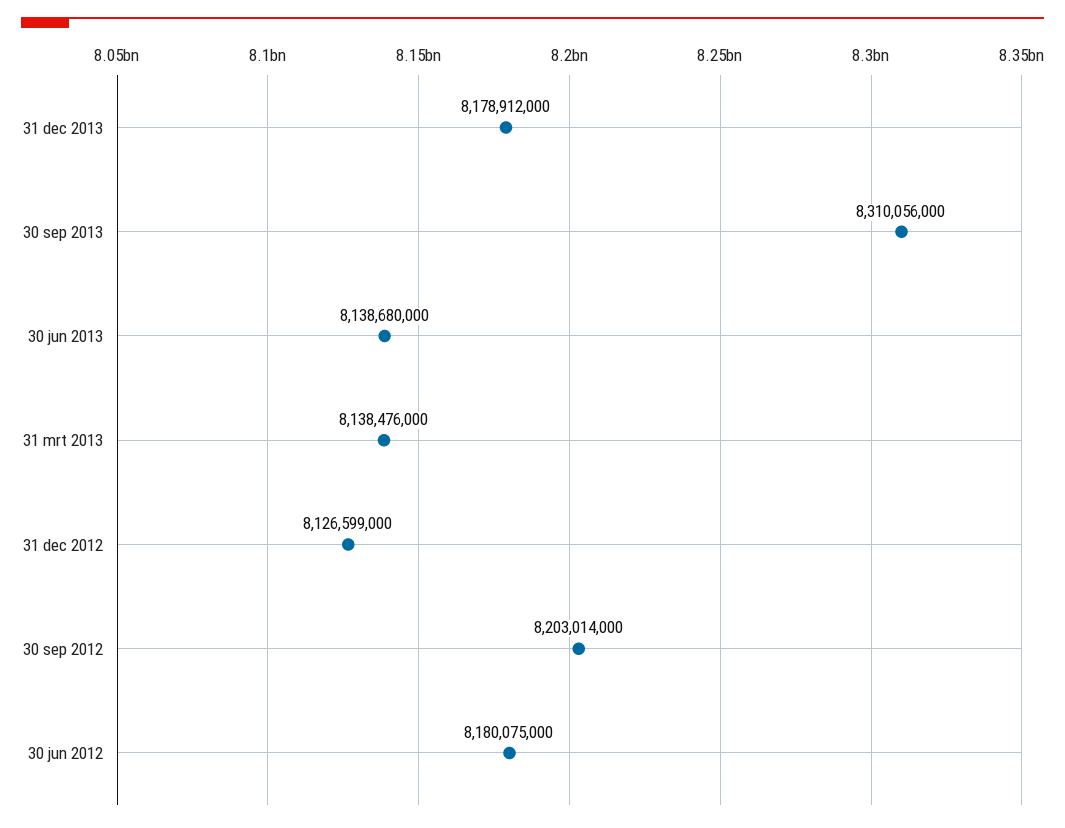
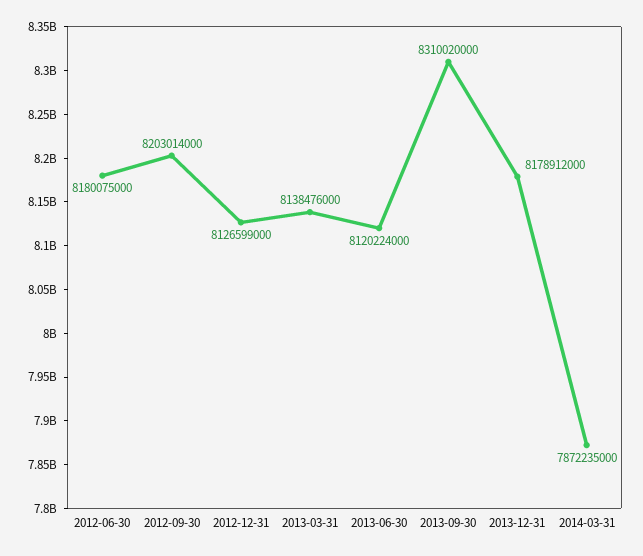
30 sep 2013: 8310056000 -> 8310020000
30 jun 2013: 8138680000 -> 8120224000
2014-03-31: none -> 7872235000

